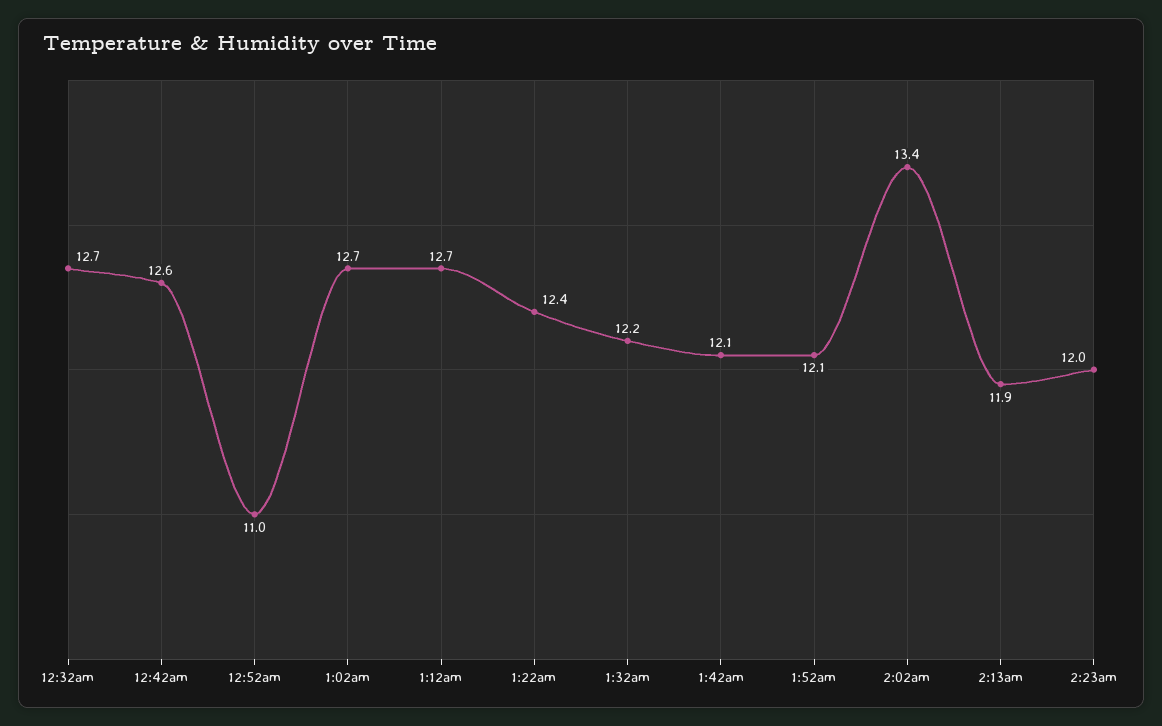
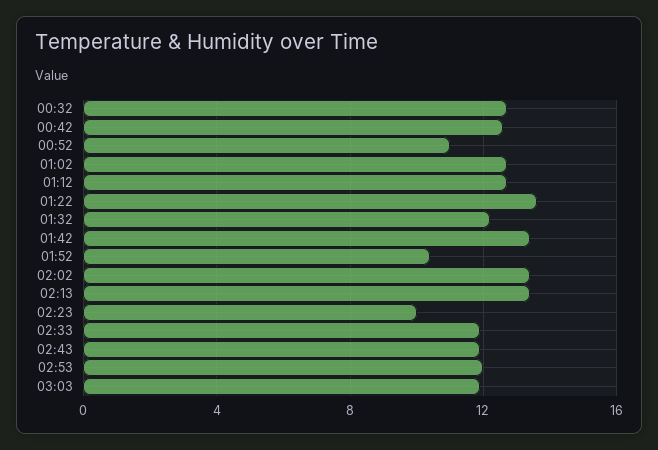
1:22am: 12.4 -> 13.5
1:42am: 12.1 -> 13.5
1:52am: 12.1 -> 10.5
2:13am: 11.9 -> 13.5
2:23am: 12 -> 10
02:33: none -> 12
02:43: none -> 12
02:53: none -> 12
03:03: none -> 12

